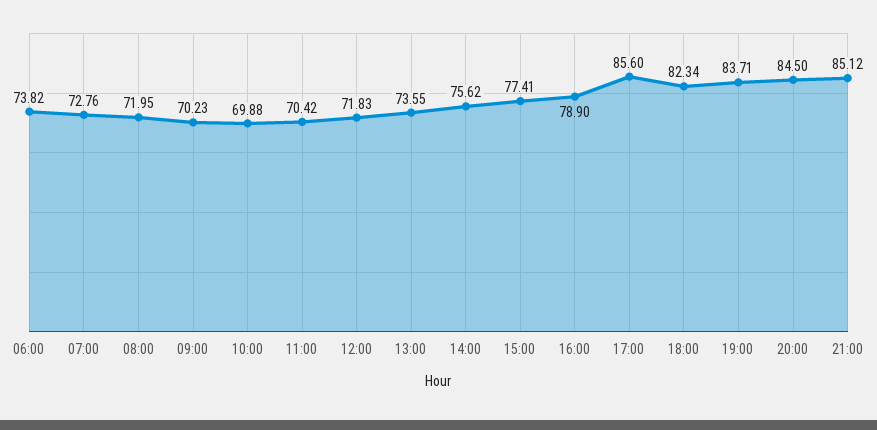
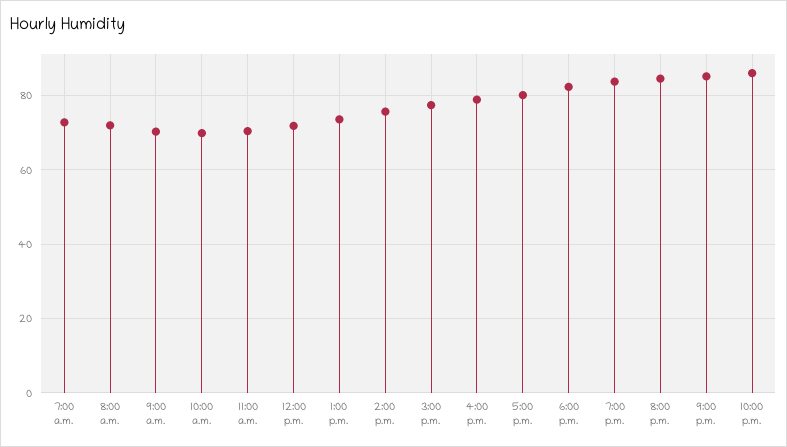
06:00: 73.82 -> none
17:00: 85.6 -> 80
10:00 p.m.: none -> 86

